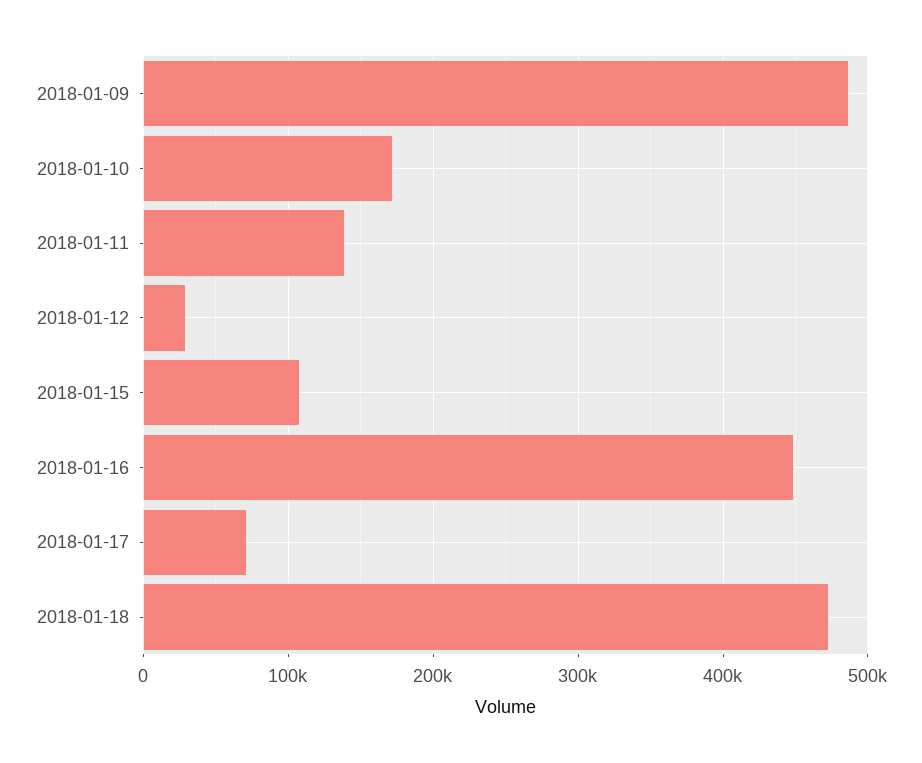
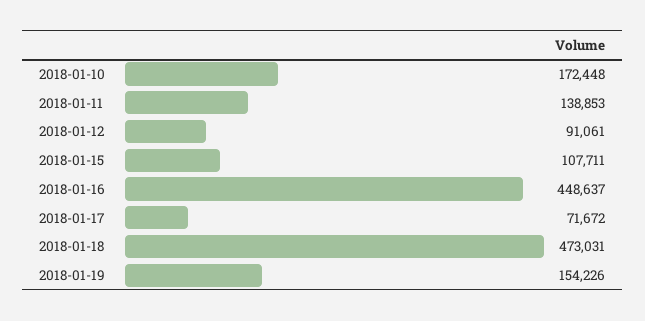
2018-01-09: 490000 -> none
2018-01-12: 30000 -> 91061
2018-01-19: none -> 154226

